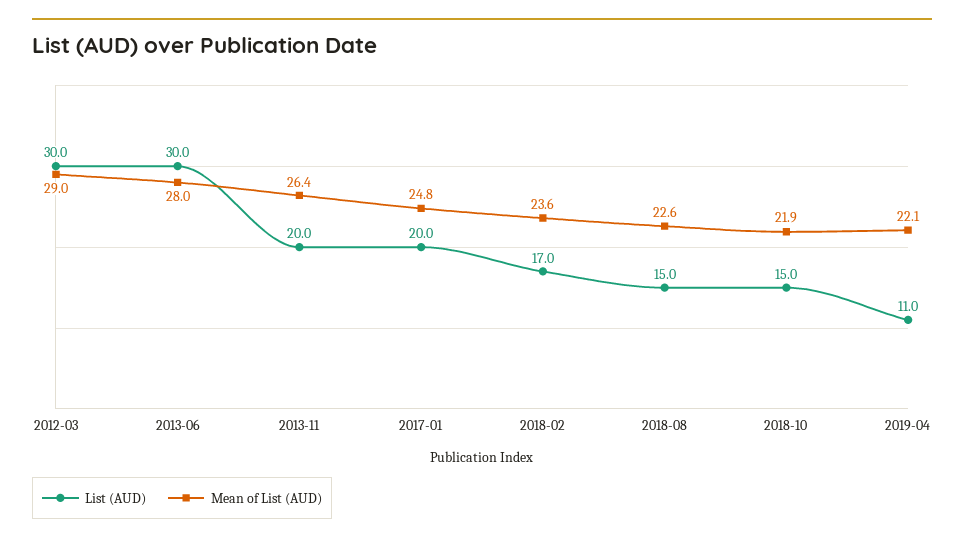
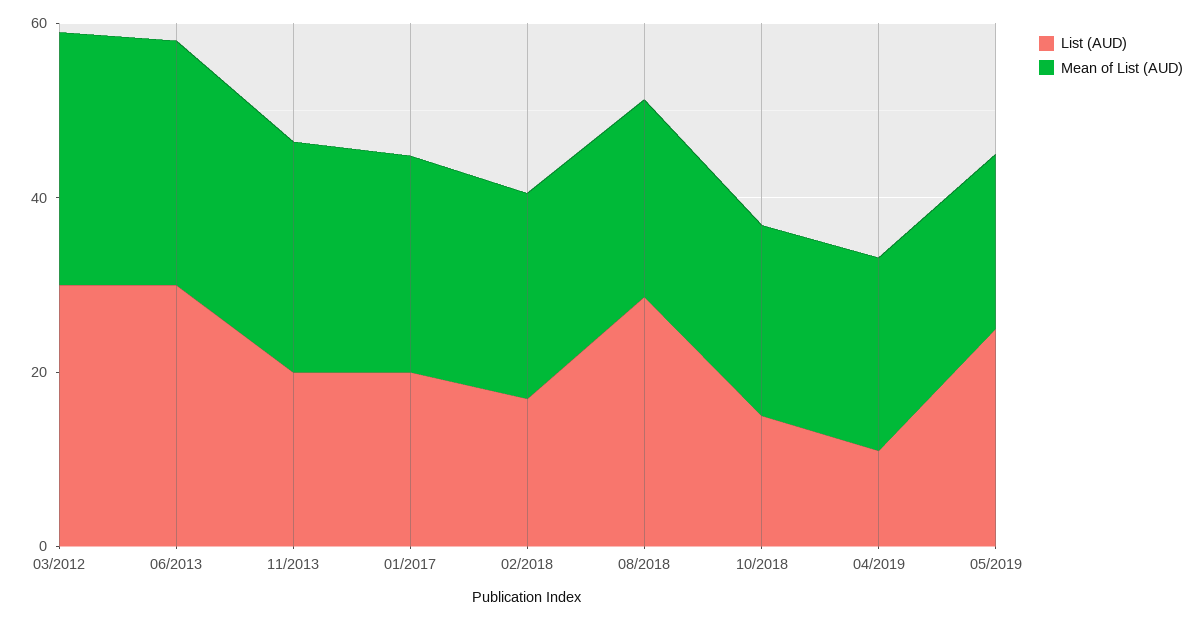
List (AUD), 2018-08: 15 -> 30
List (AUD), 05/2019: none -> 25
Mean of List (AUD), 05/2019: none -> 20

